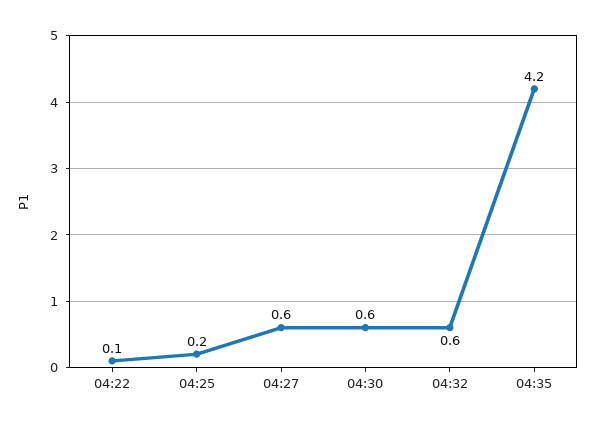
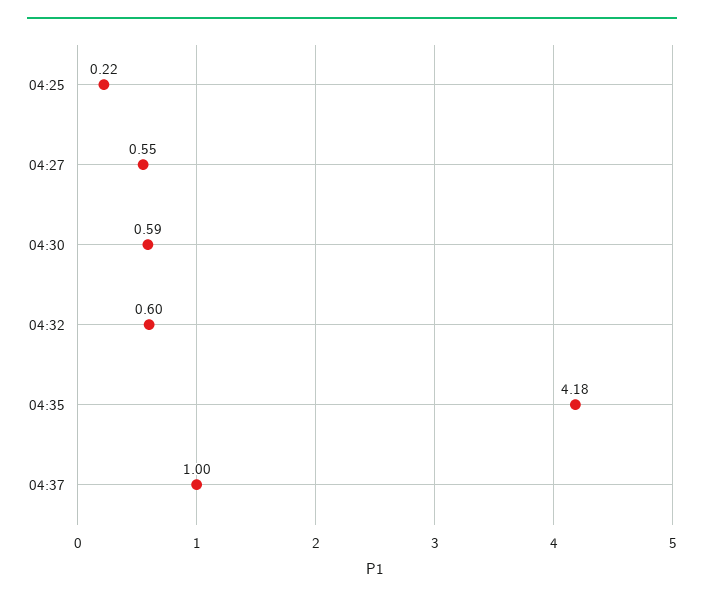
04:22: 0.1 -> none
04:37: none -> 1

